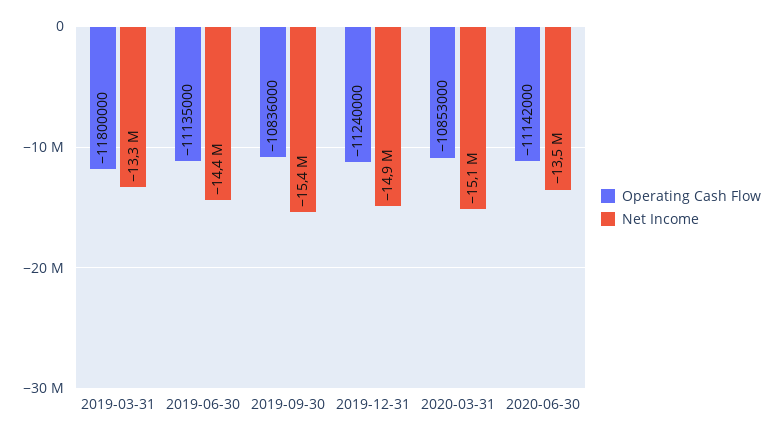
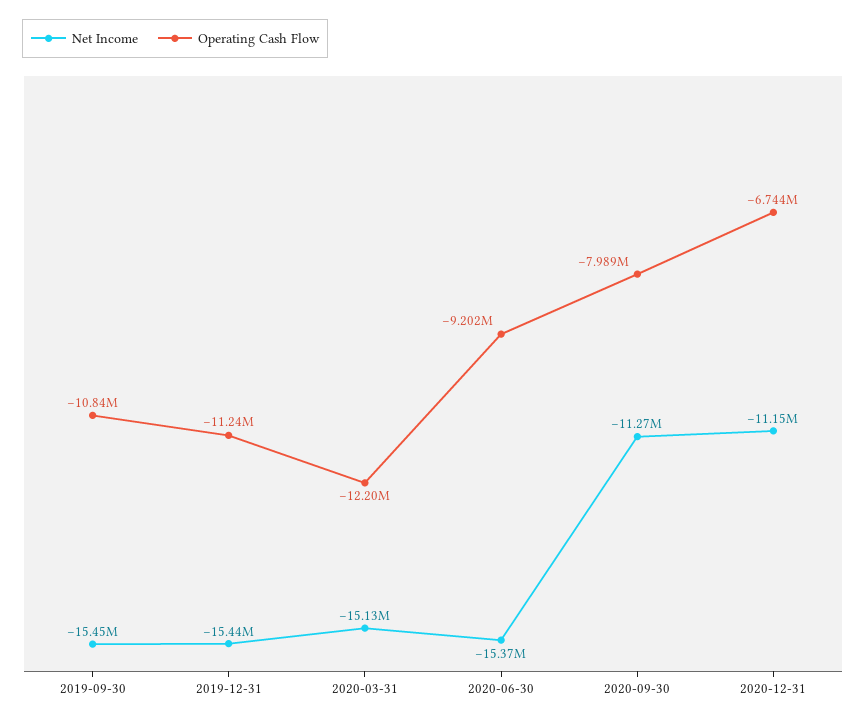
Operating Cash Flow, 2019-03-31: -11800000 -> none
Net Income, 2019-03-31: -13300000 -> none
Operating Cash Flow, 2019-06-30: -11135000 -> none
Net Income, 2019-06-30: -14400000 -> none
Net Income, 2019-12-31: -14900000 -> -15440000
Operating Cash Flow, 2020-03-31: -10853000 -> -12200000
Operating Cash Flow, 2020-06-30: -11142000 -> -9202000
Net Income, 2020-06-30: -13500000 -> -15370000
Net Income, 2020-09-30: none -> -11270000
Operating Cash Flow, 2020-09-30: none -> -7989000
Net Income, 2020-12-31: none -> -11150000
Operating Cash Flow, 2020-12-31: none -> -6744000

